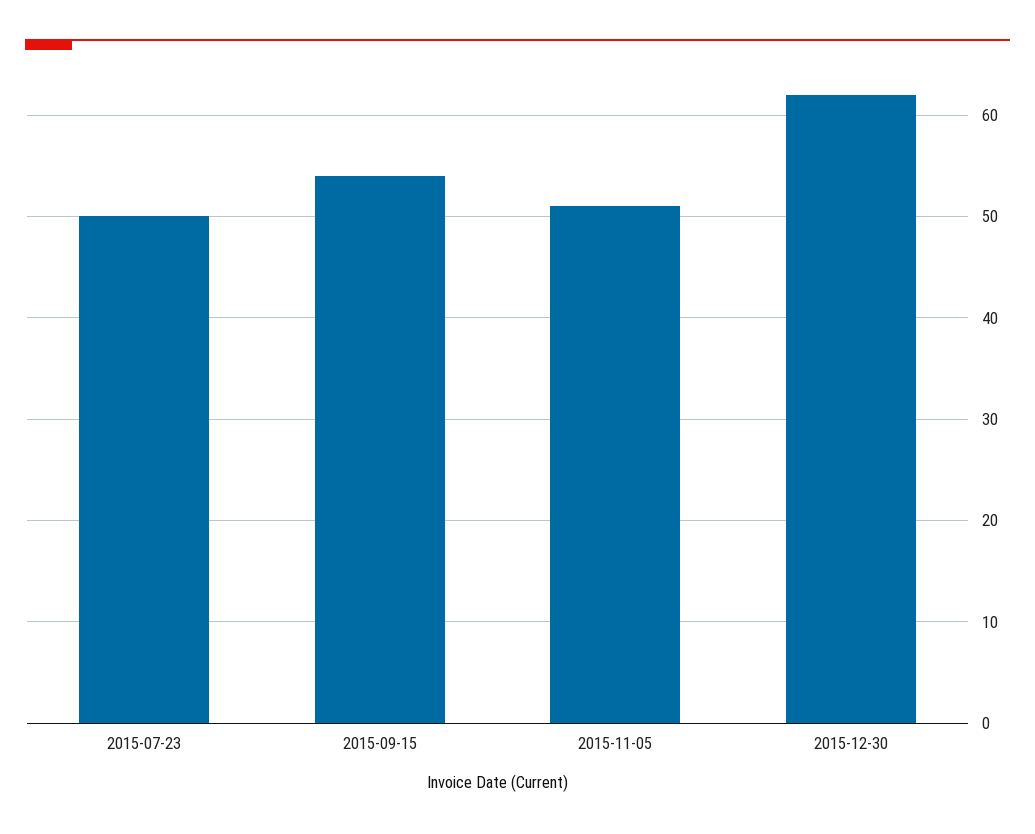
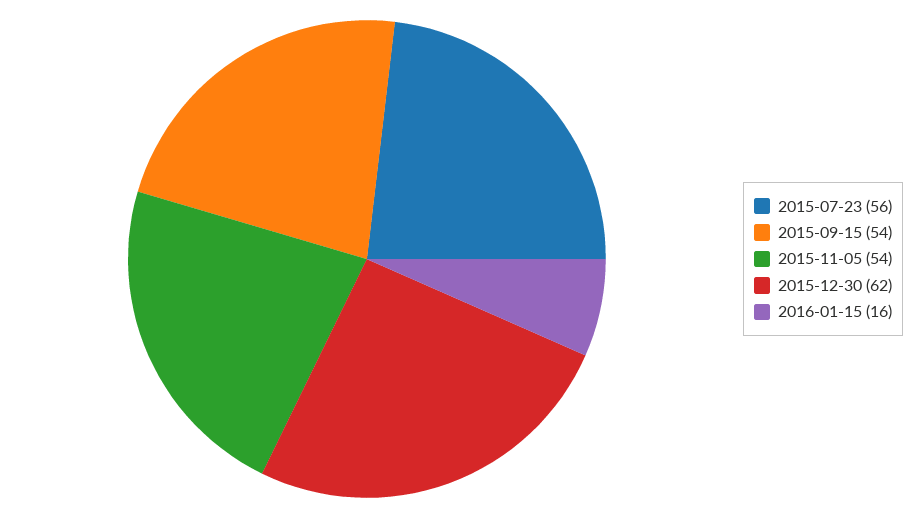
2015-07-23: 50 -> 56
2015-11-05: 51 -> 54
2016-01-15: none -> 16

